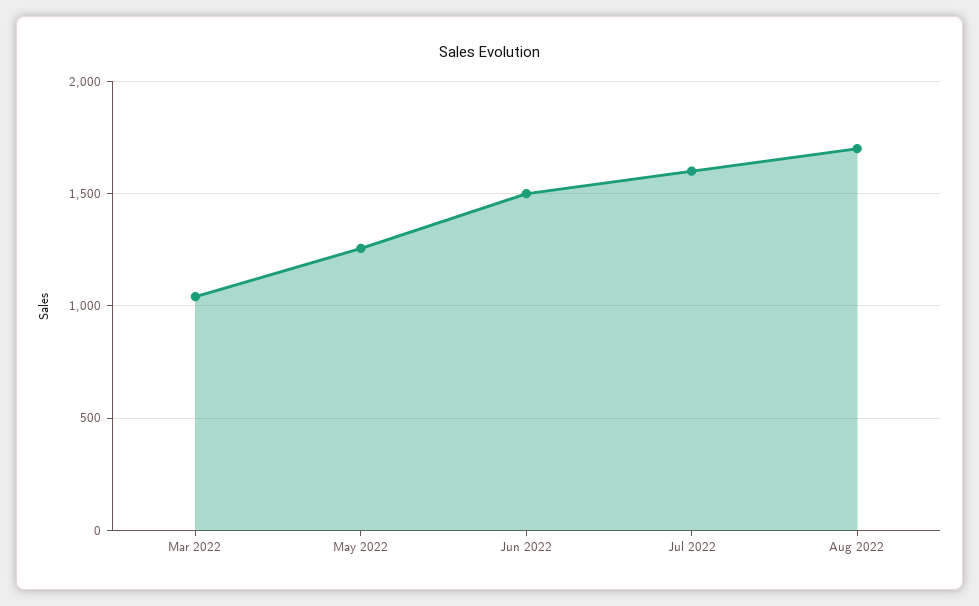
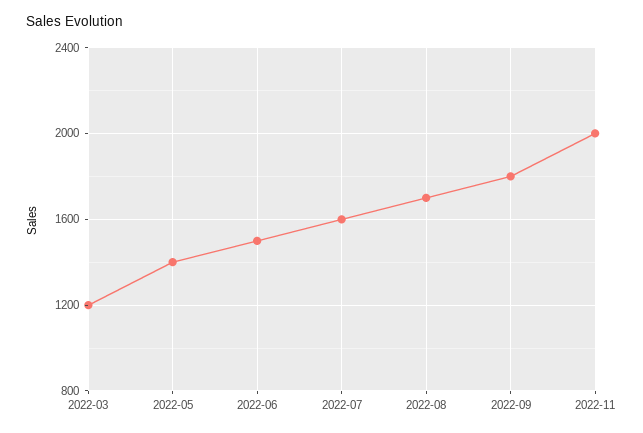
Mar 2022: 1050 -> 1200
May 2022: 1250 -> 1400
2022-09: none -> 1800
2022-11: none -> 2000

